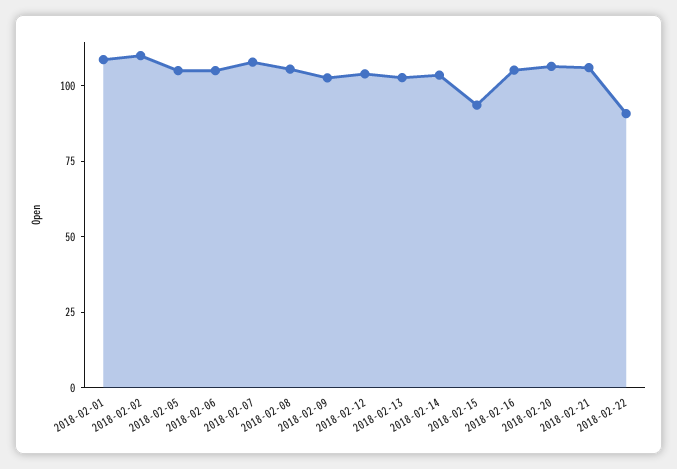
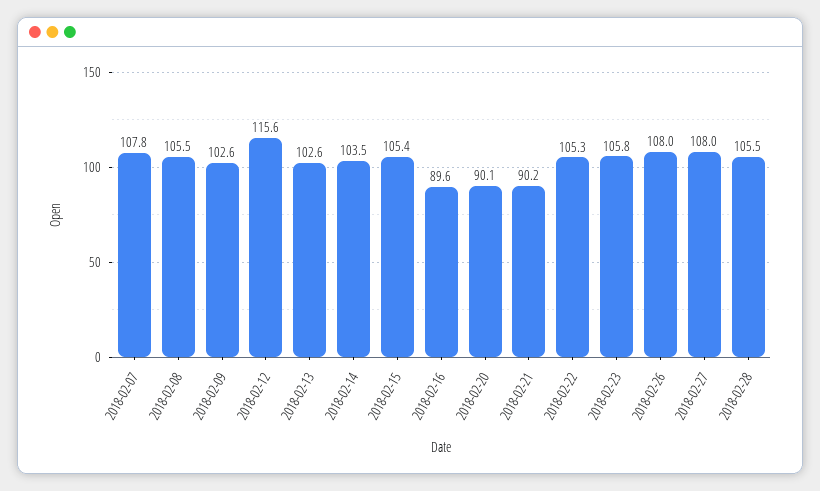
2018-02-01: 110 -> none
2018-02-02: 110 -> none
2018-02-05: 105 -> none
2018-02-06: 105 -> none
2018-02-12: 105 -> 115.6
2018-02-15: 95 -> 105.4
2018-02-16: 105 -> 89.6
2018-02-20: 105 -> 90.1
2018-02-21: 105 -> 90.2
2018-02-22: 90 -> 105.3
2018-02-23: none -> 105.8
2018-02-26: none -> 108
2018-02-27: none -> 108
2018-02-28: none -> 105.5

